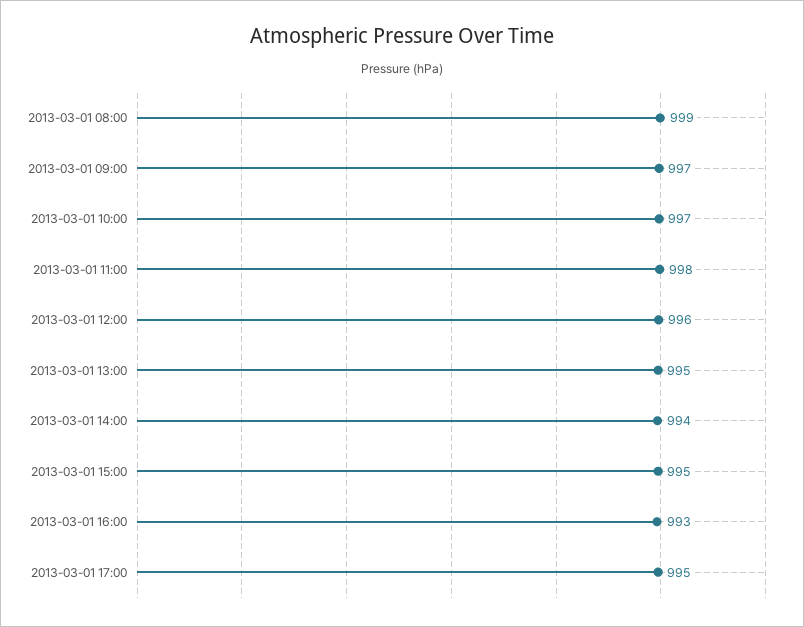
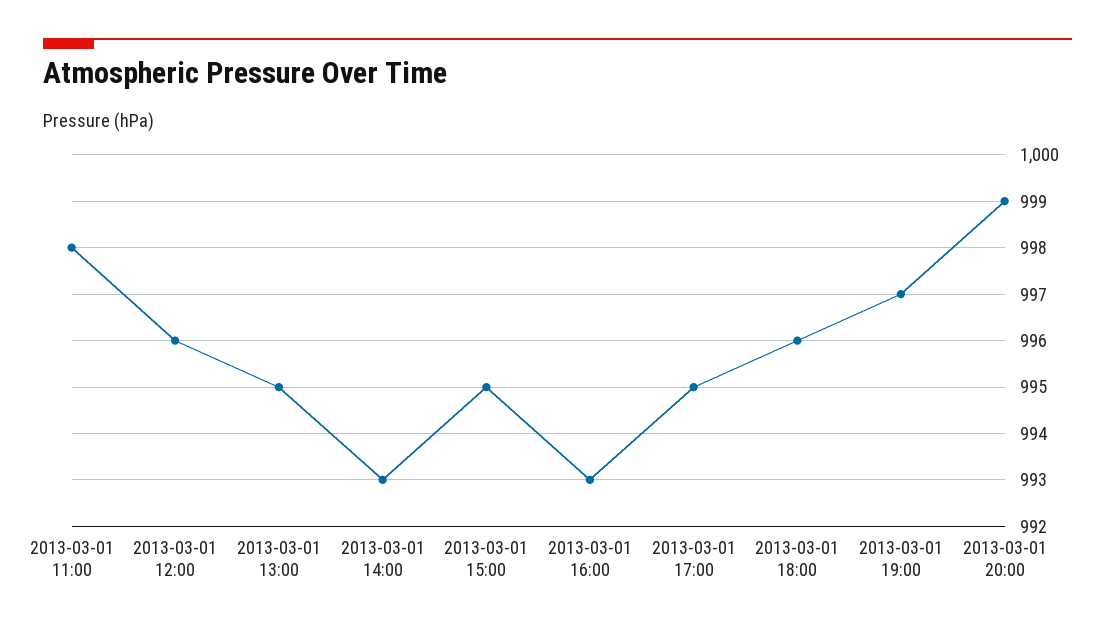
2013-03-01 08:00: 999 -> none
2013-03-01 09:00: 997 -> none
2013-03-01 10:00: 997 -> none
2013-03-01 14:00: 994 -> 993
2013-03-01 18:00: none -> 996
2013-03-01 19:00: none -> 997
2013-03-01 20:00: none -> 999

